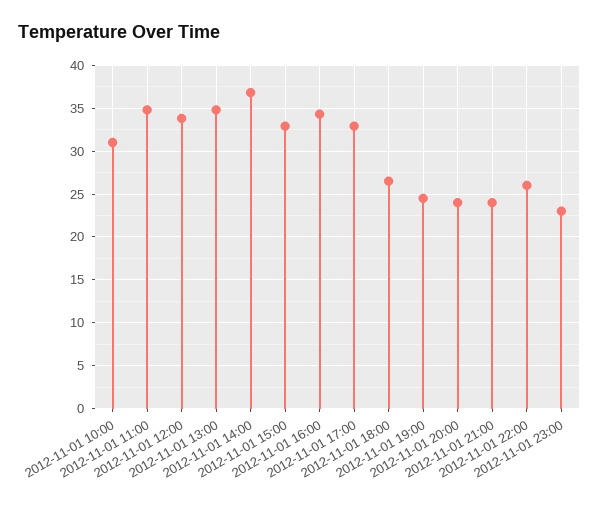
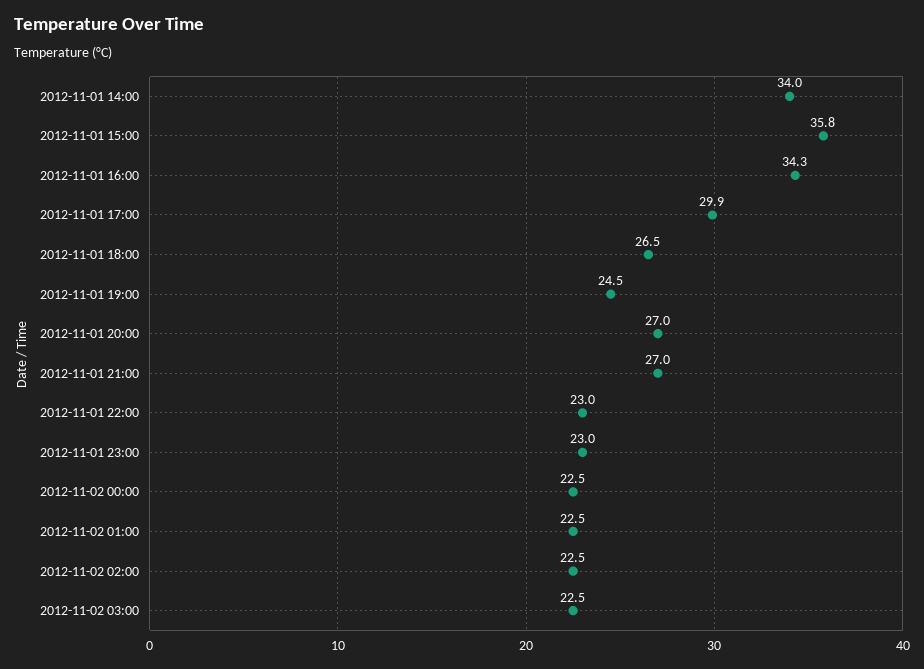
2012-11-01 10:00: 31 -> none
2012-11-01 11:00: 35 -> none
2012-11-01 12:00: 34 -> none
2012-11-01 13:00: 35 -> none
2012-11-01 14:00: 37 -> 34
2012-11-01 15:00: 33 -> 35.8
2012-11-01 17:00: 33 -> 29.9
2012-11-01 20:00: 24 -> 27
2012-11-01 21:00: 24 -> 27
2012-11-01 22:00: 26 -> 23
2012-11-02 00:00: none -> 22.5
2012-11-02 01:00: none -> 22.5
2012-11-02 02:00: none -> 22.5
2012-11-02 03:00: none -> 22.5

